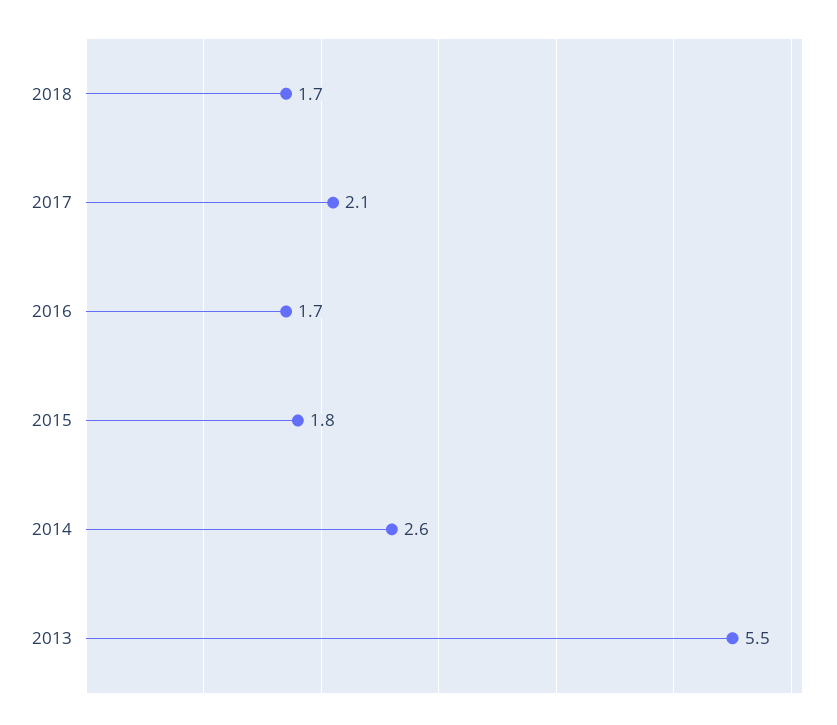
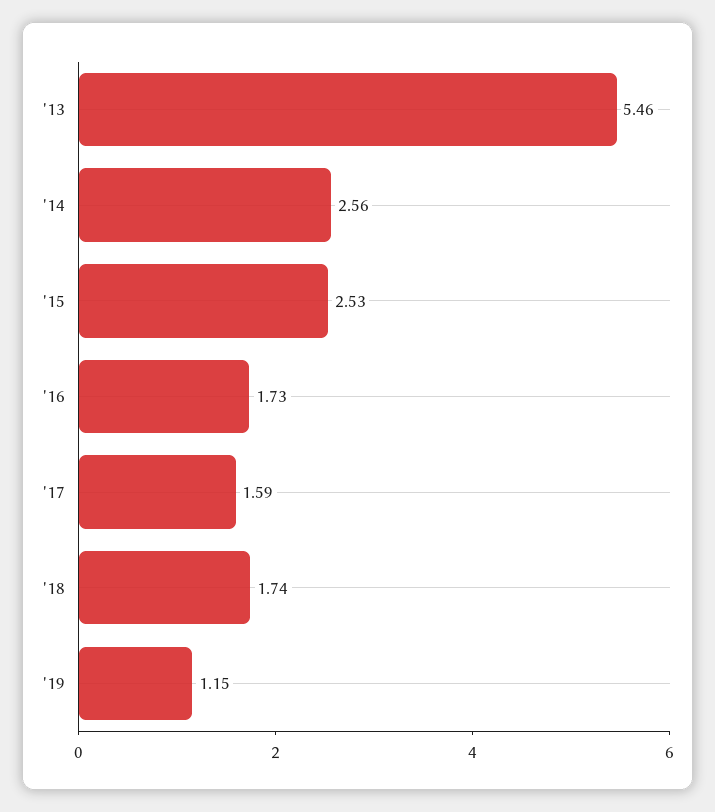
2017: 2.1 -> 1.59
2015: 1.8 -> 2.53
'19: none -> 1.15

